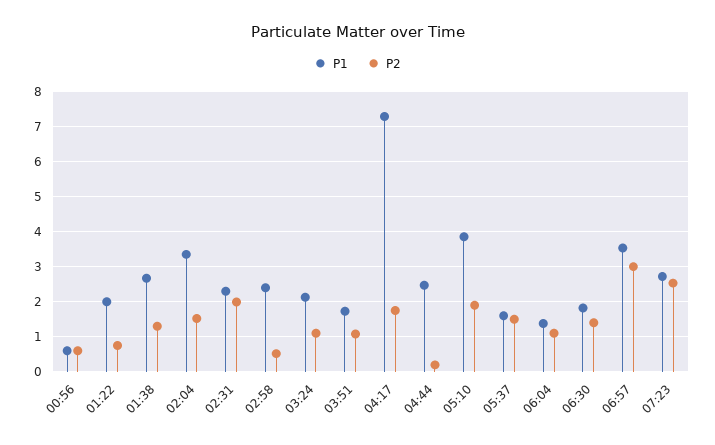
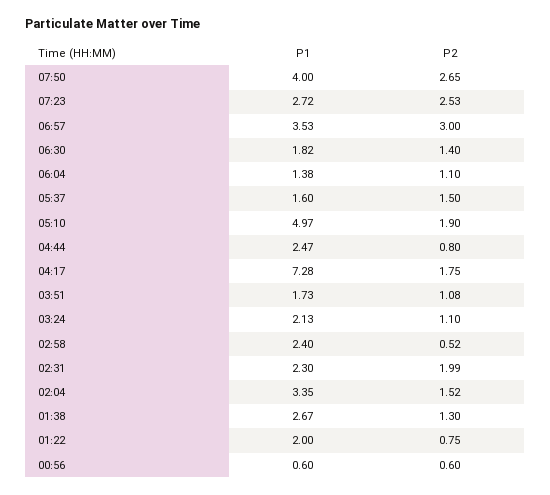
P2, 04:44: 0.2 -> 0.8
P1, 05:10: 3.8 -> 4.97
P1, 07:50: none -> 4
P2, 07:50: none -> 2.65

